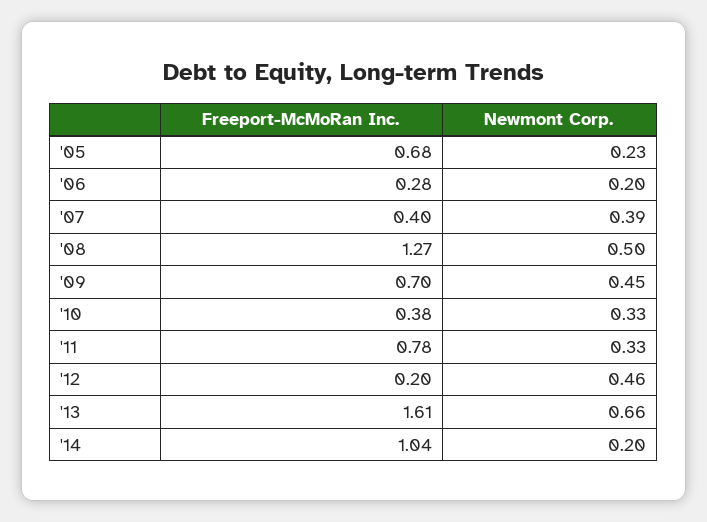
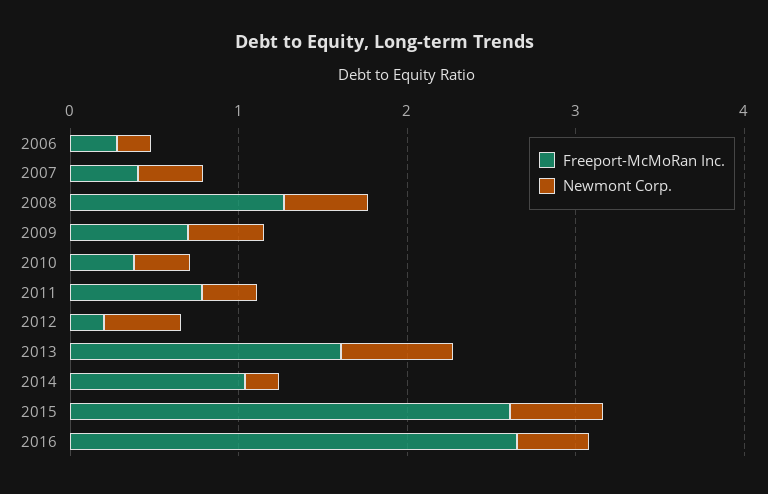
Freeport-McMoRan Inc., '05: 0.68 -> none
Newmont Corp., '05: 0.23 -> none
Freeport-McMoRan Inc., 2015: none -> 2.6
Newmont Corp., 2015: none -> 0.6
Freeport-McMoRan Inc., 2016: none -> 2.6
Newmont Corp., 2016: none -> 0.4

